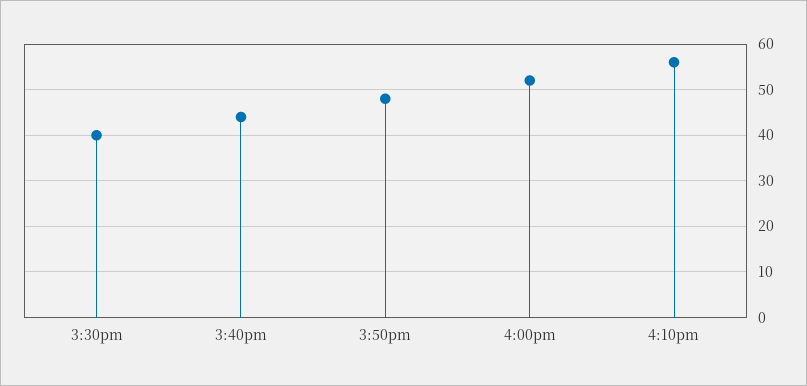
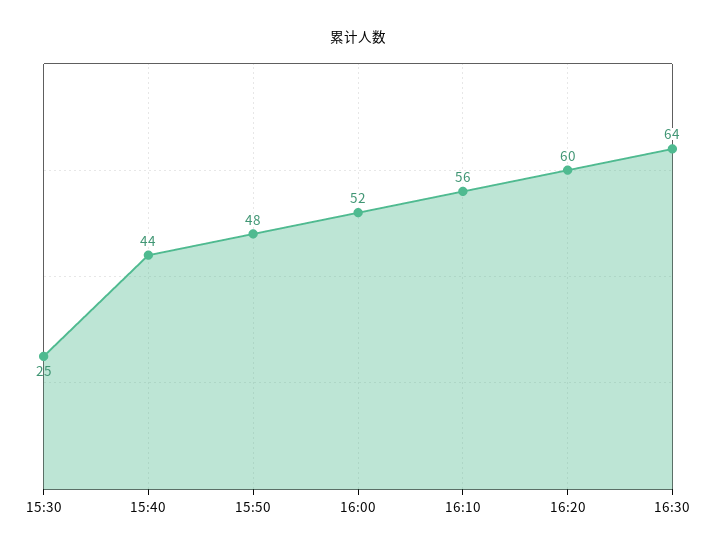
3:30pm: 40 -> 25
16:20: none -> 60
16:30: none -> 64

